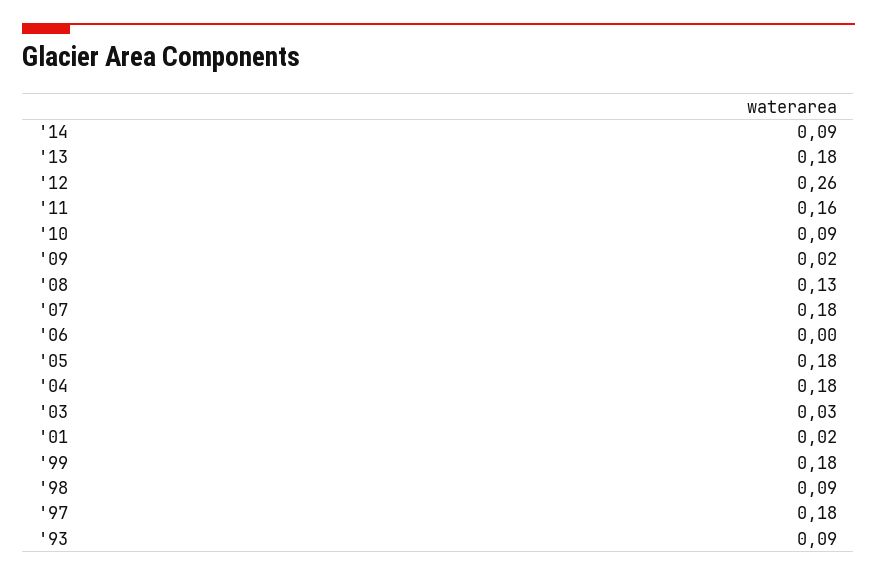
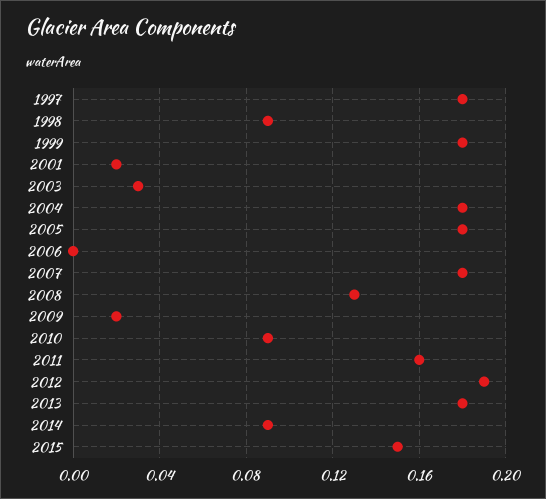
'12: 0.26 -> 0.19
'93: 0.09 -> none
2015: none -> 0.15

